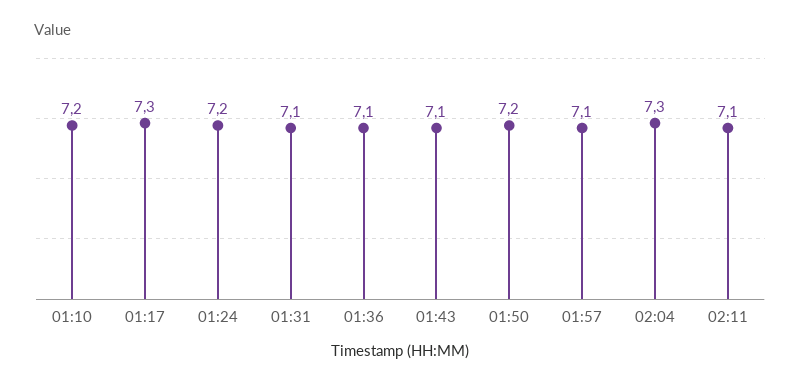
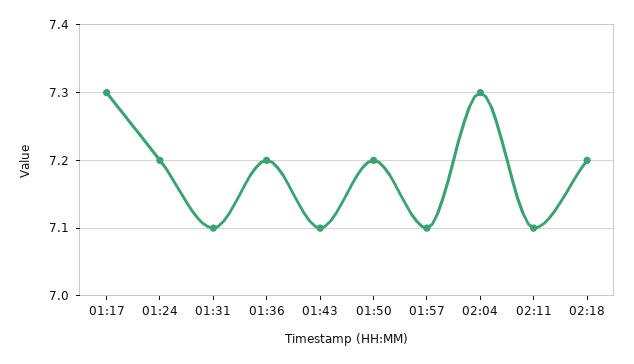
01:10: 7.2 -> none
01:36: 7.1 -> 7.2
02:18: none -> 7.2

